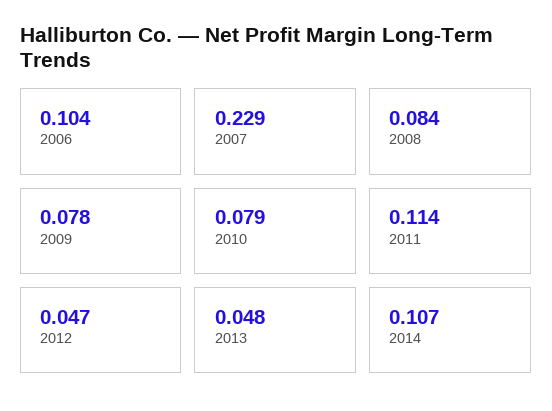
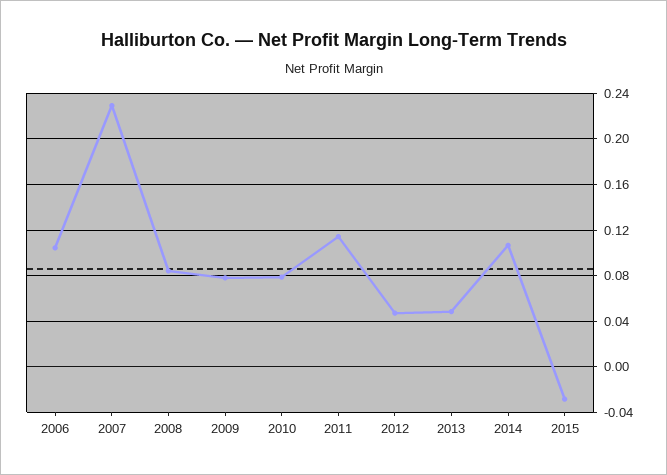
2015: none -> -0.03

